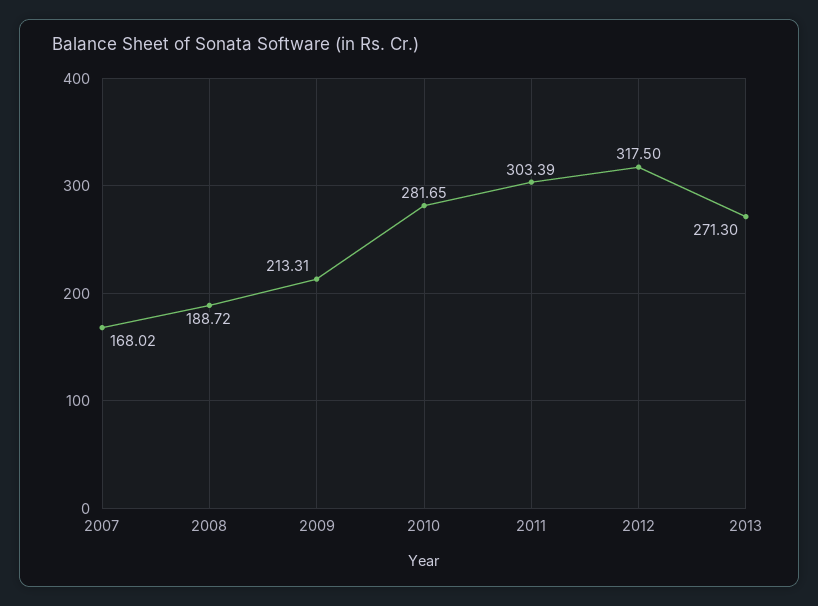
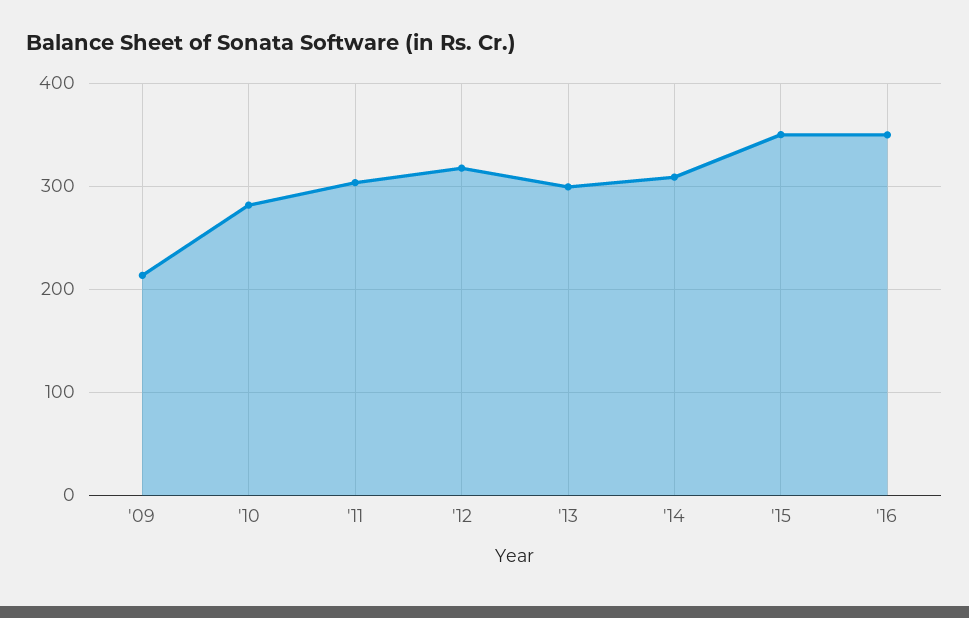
2007: 168.02 -> none
2008: 188.72 -> none
2013: 271.3 -> 300
'14: none -> 310
'15: none -> 350
'16: none -> 350

